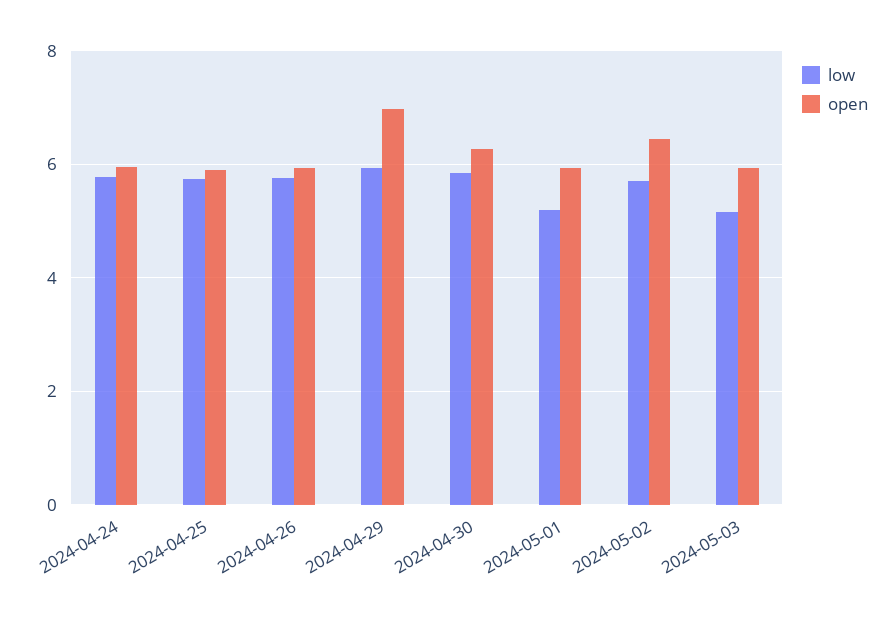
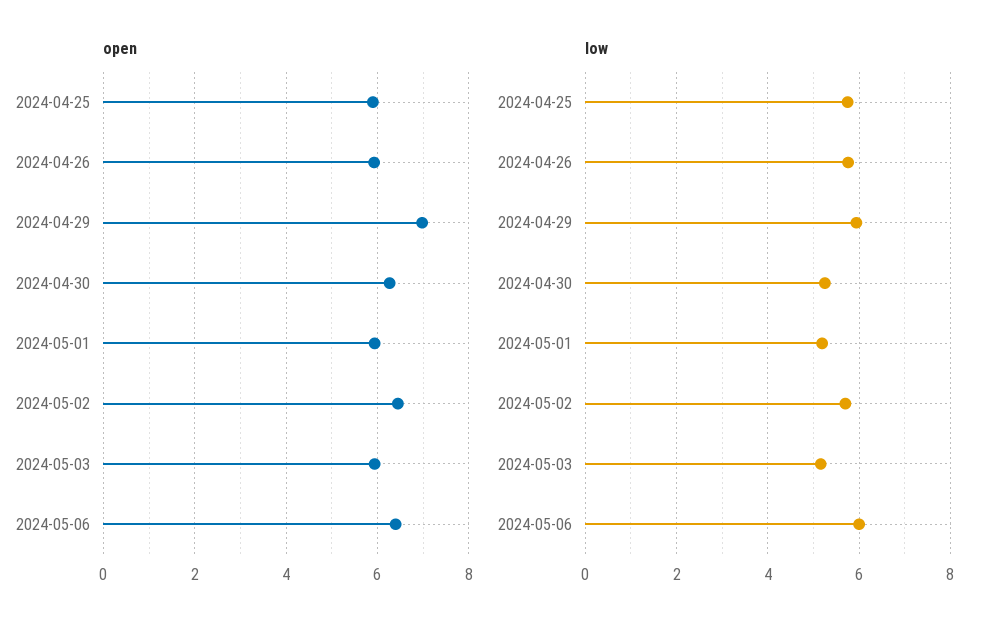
low, 2024-04-24: 5.8 -> none
open, 2024-04-24: 6 -> none
low, 2024-04-30: 5.8 -> 5.2
open, 2024-05-06: none -> 6.4
low, 2024-05-06: none -> 6

